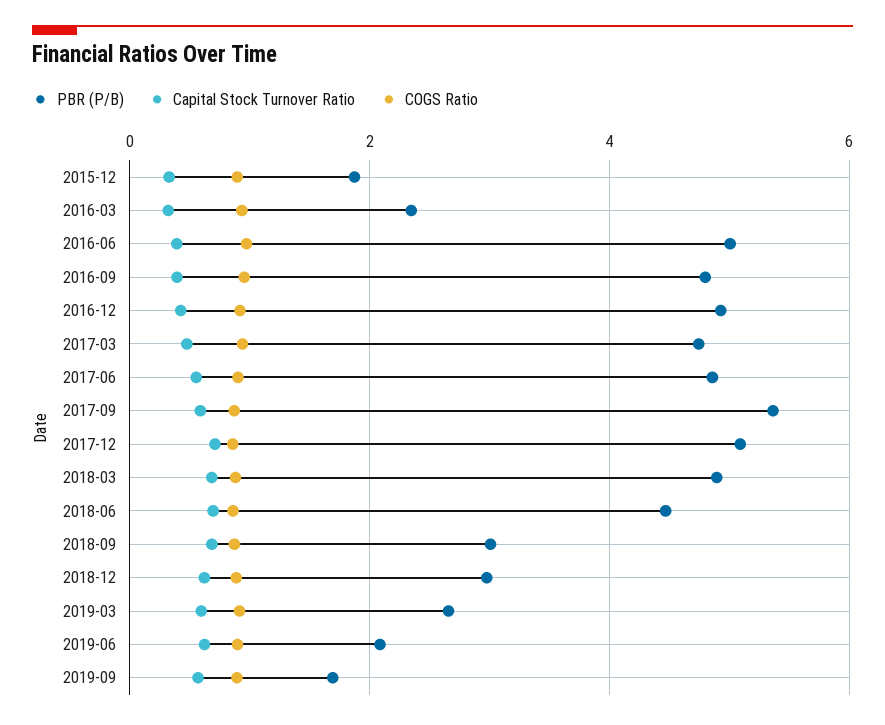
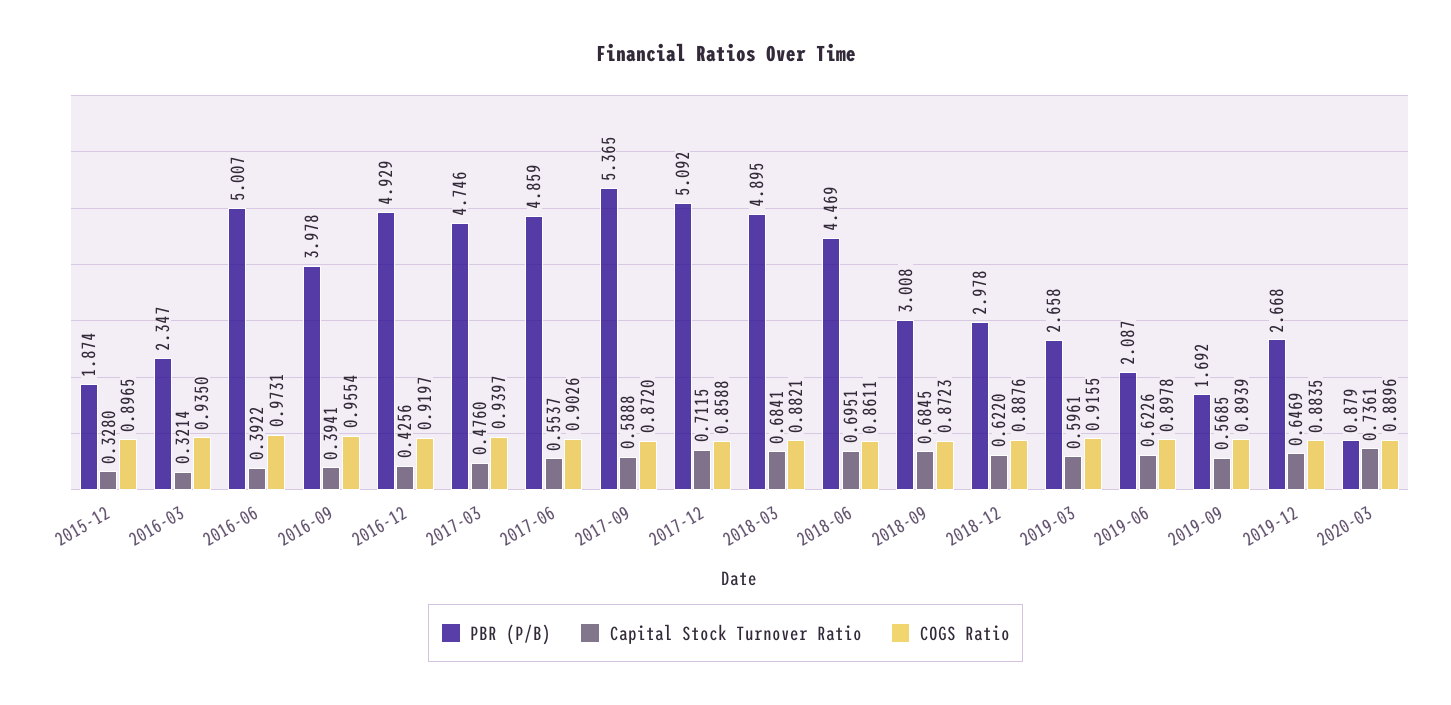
PBR (P/B), 2016-09: 4.8 -> 3.978
PBR (P/B), 2019-12: none -> 2.668
Capital Stock Turnover Ratio, 2019-12: none -> 0.6469
COGS Ratio, 2019-12: none -> 0.8835
PBR (P/B), 2020-03: none -> 0.879
Capital Stock Turnover Ratio, 2020-03: none -> 0.7361
COGS Ratio, 2020-03: none -> 0.8896

